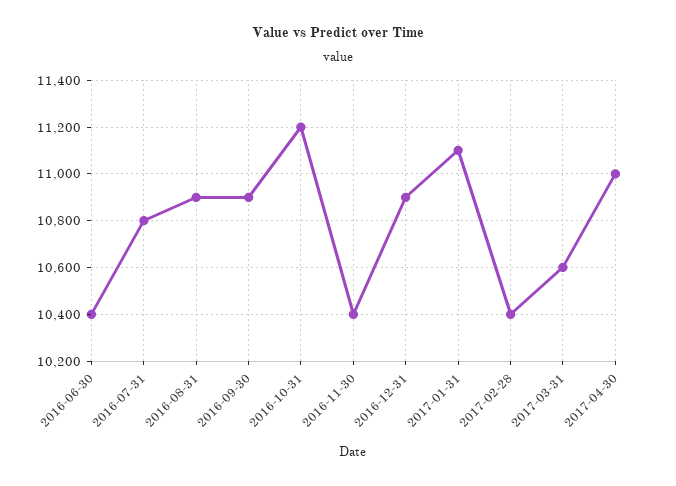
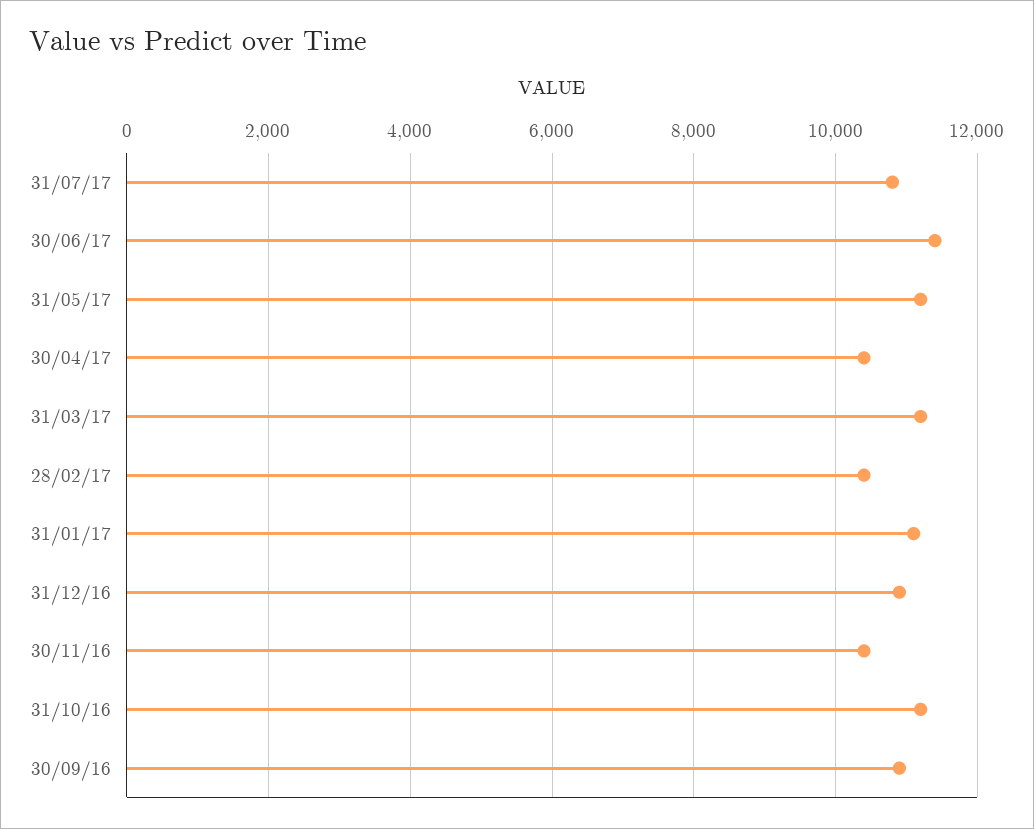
2016-06-30: 10400 -> none
2016-07-31: 10800 -> none
2016-08-31: 10900 -> none
2017-03-31: 10600 -> 11200
2017-04-30: 11000 -> 10400
31/07/17: none -> 10800
30/06/17: none -> 11400
31/05/17: none -> 11200

